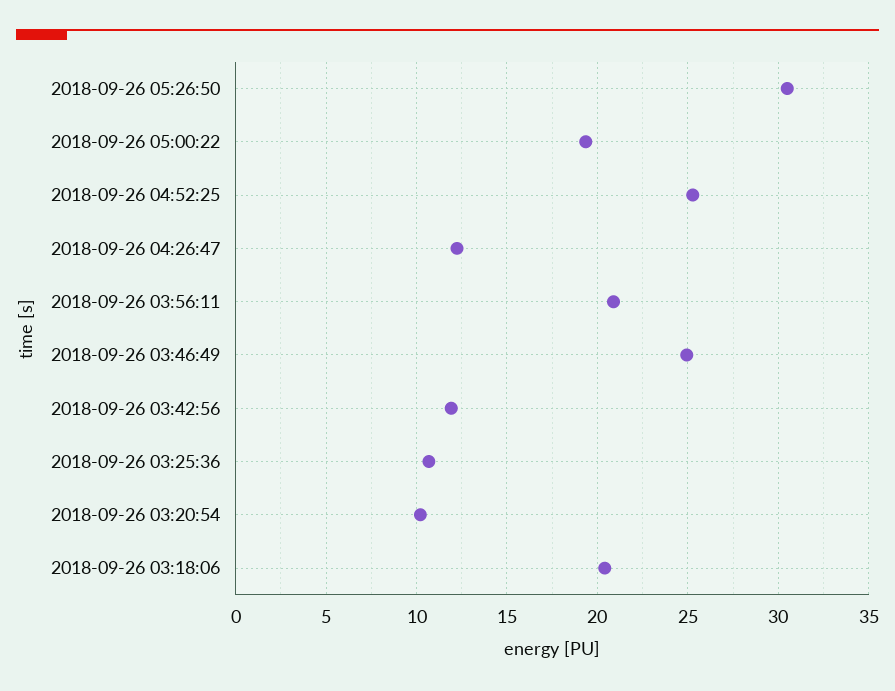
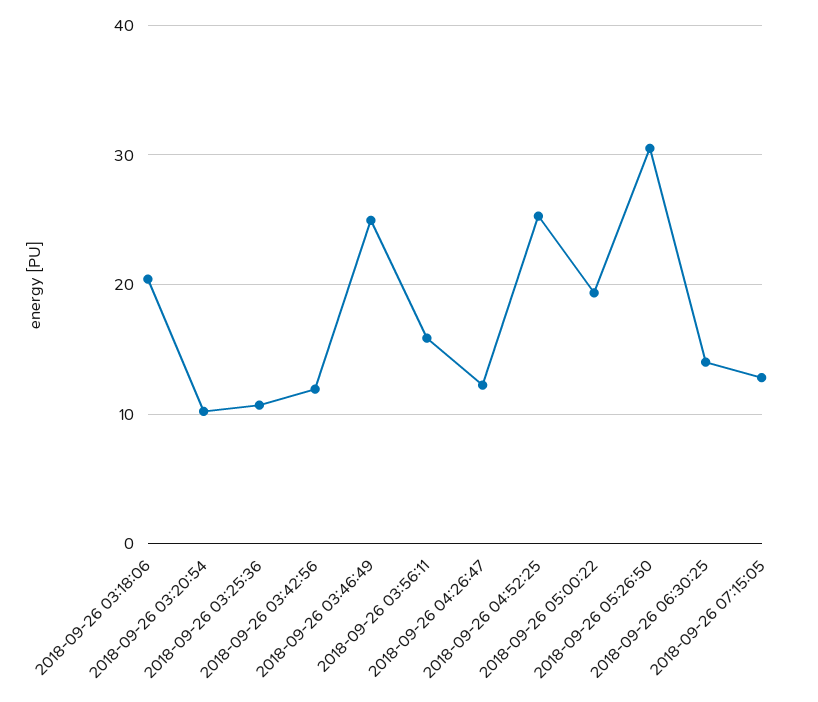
2018-09-26 03:56:11: 21 -> 16
2018-09-26 06:30:25: none -> 14
2018-09-26 07:15:05: none -> 13

